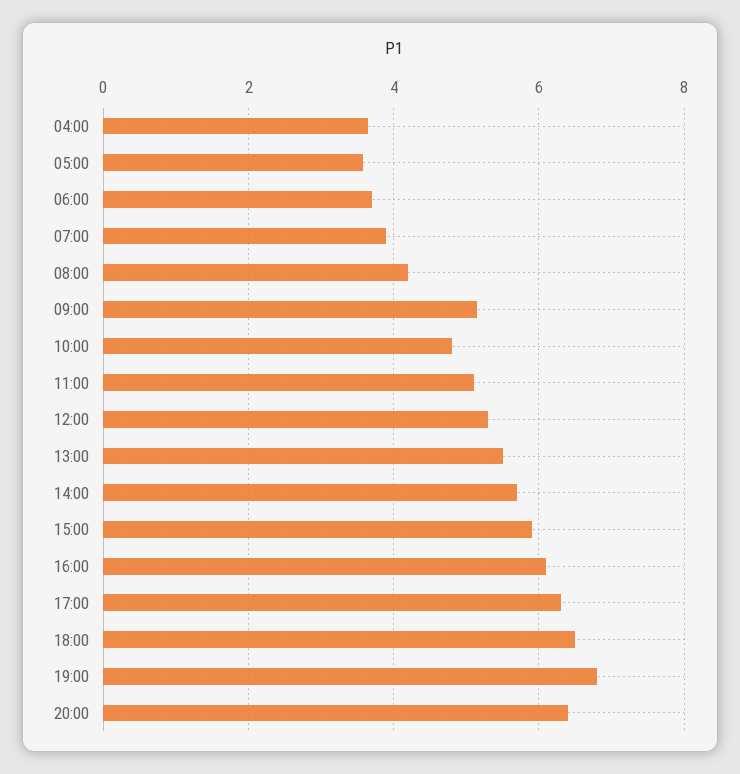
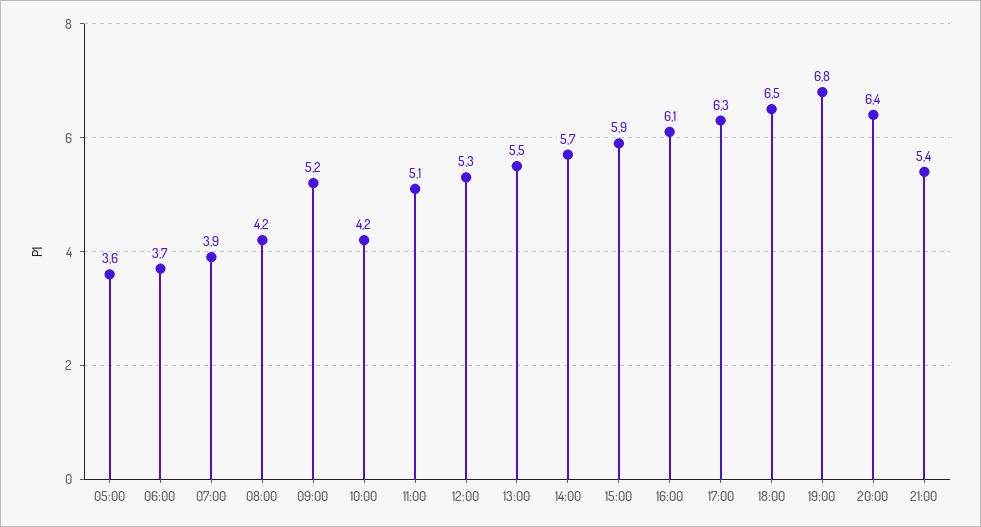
04:00: 3.6 -> none
10:00: 4.8 -> 4.2
21:00: none -> 5.4

